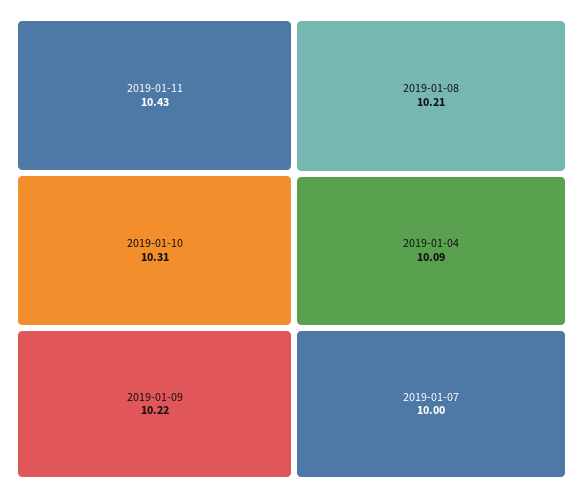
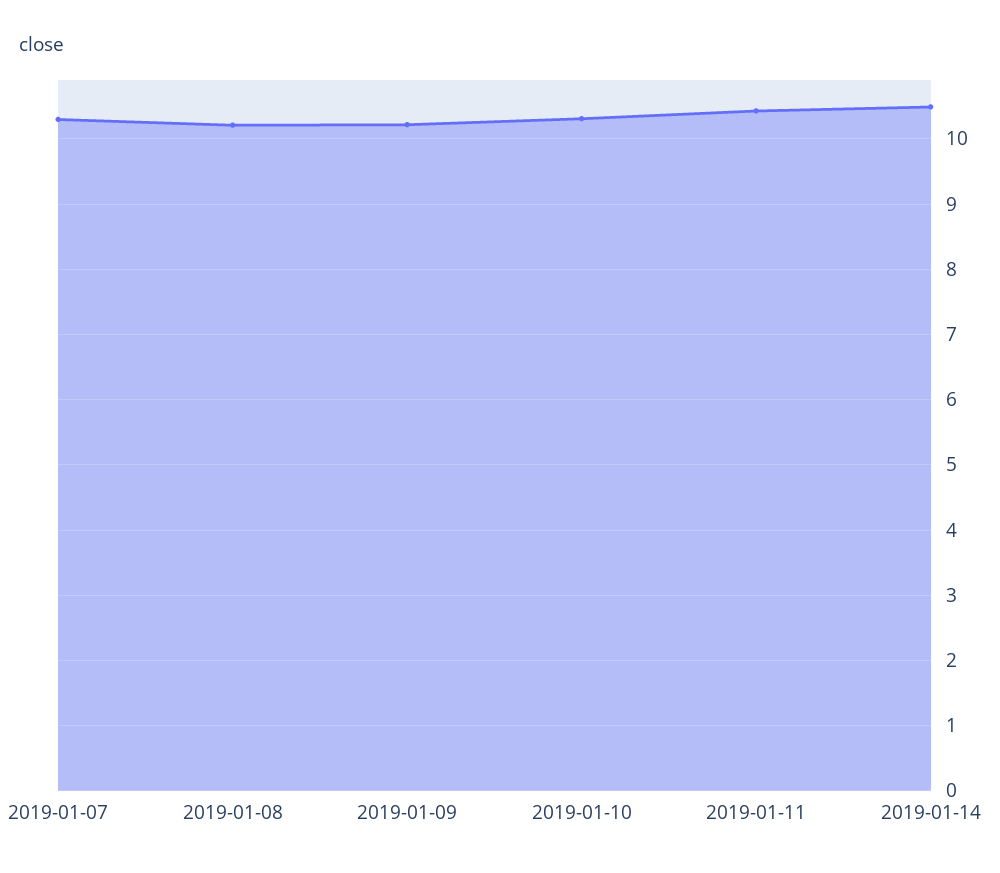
2019-01-04: 10.09 -> none
2019-01-07: 10 -> 10.3
2019-01-14: none -> 10.5

